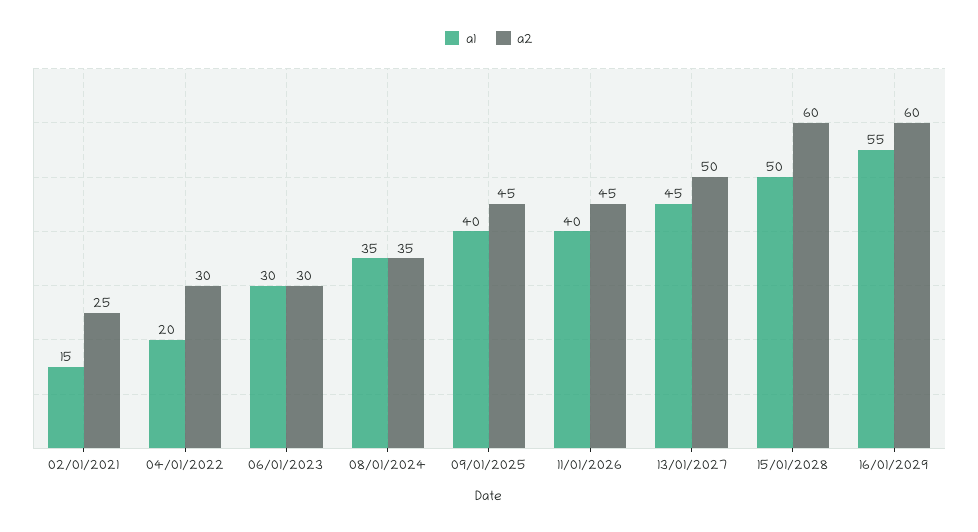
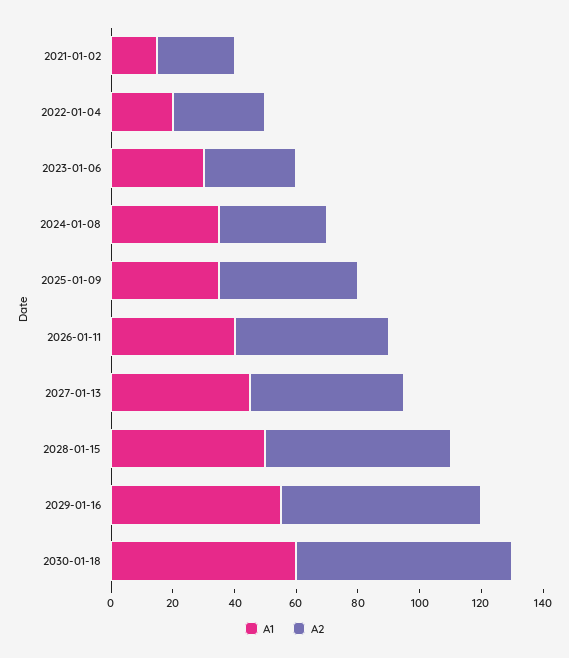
a1, 09/01/2025: 40 -> 35
a2, 11/01/2026: 45 -> 50
a2, 16/01/2029: 60 -> 65
a1, 2030-01-18: none -> 60
a2, 2030-01-18: none -> 70

